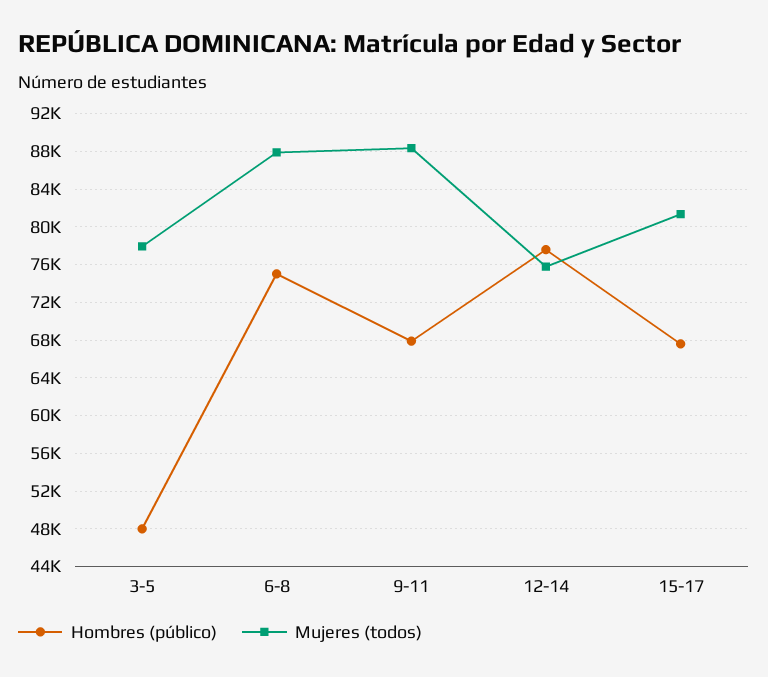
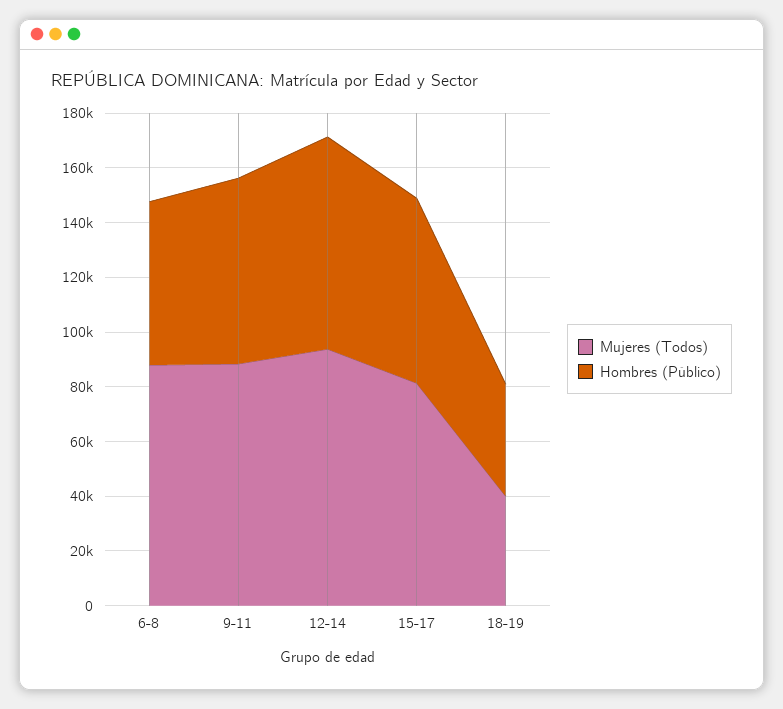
Hombres (público), 3-5: 48000 -> none
Mujeres (todos), 3-5: 78000 -> none
Hombres (público), 6-8: 75000 -> 60000
Mujeres (todos), 12-14: 76000 -> 95000
Mujeres (todos), 18-19: none -> 40000
Hombres (público), 18-19: none -> 40000

